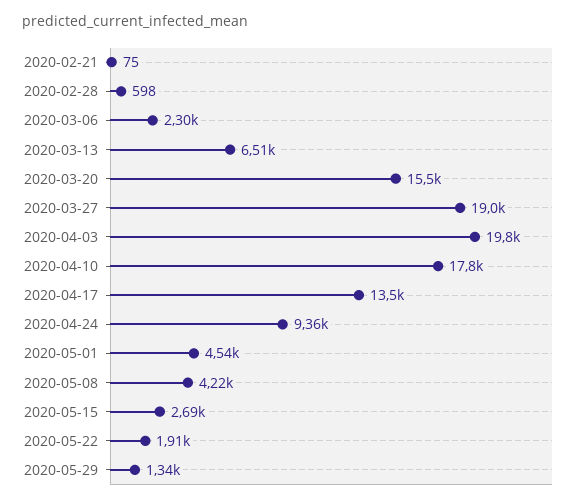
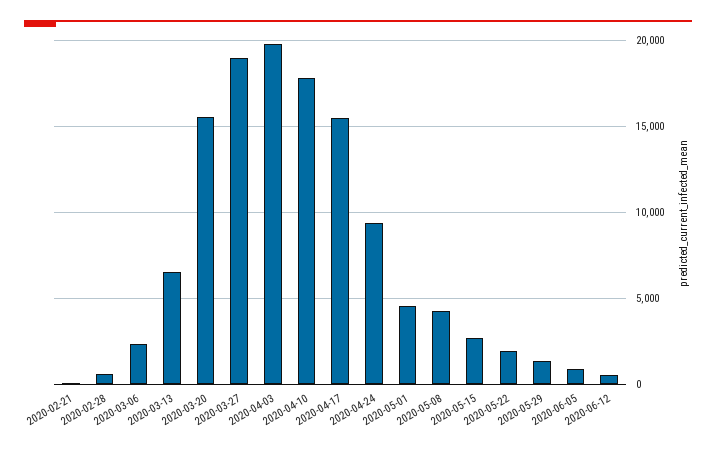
2020-04-17: 13500 -> 15500
2020-06-05: none -> 1000
2020-06-12: none -> 500

